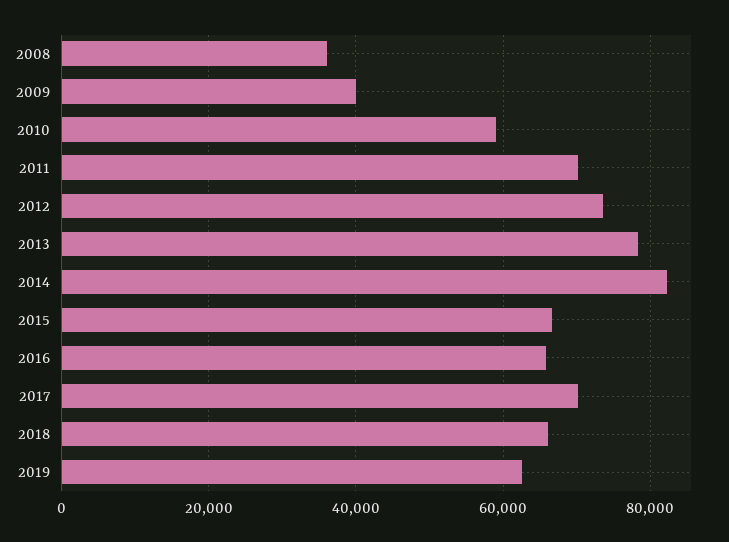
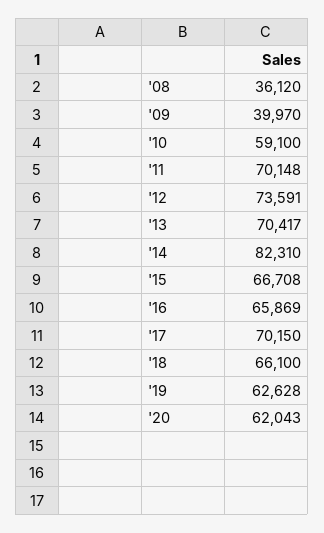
2013: 78000 -> 70417
'20: none -> 62043

